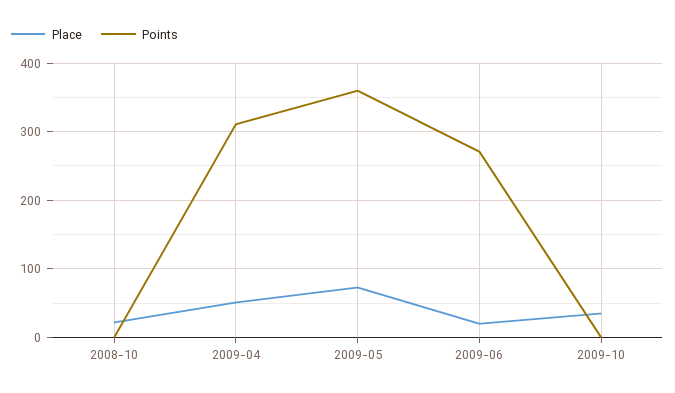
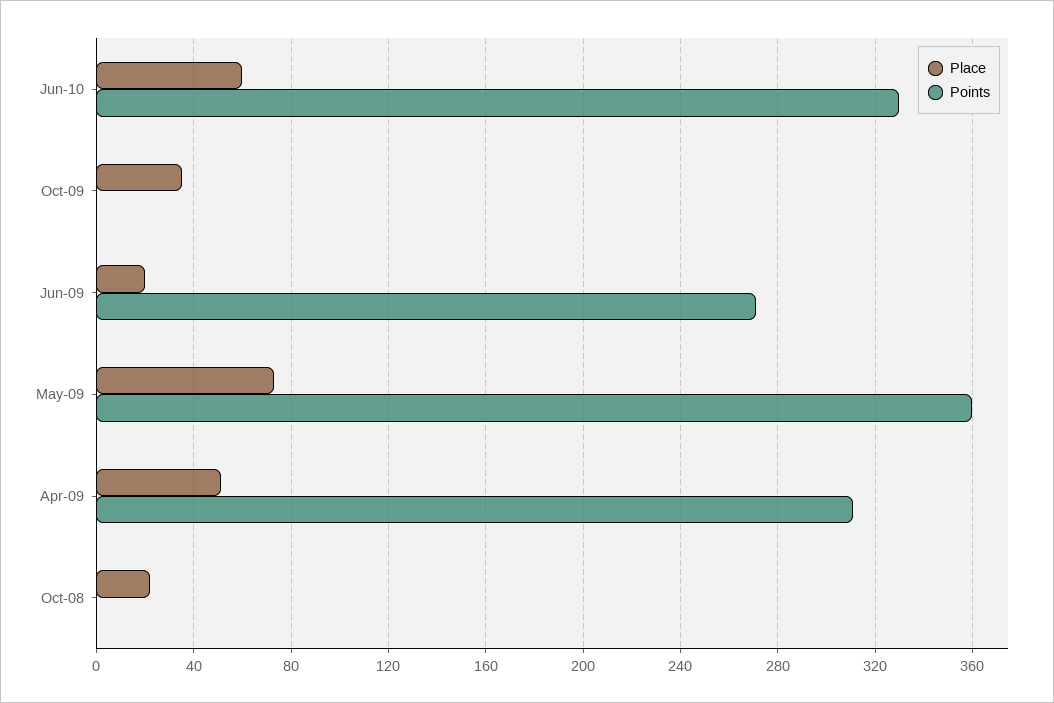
Place, Jun-10: none -> 60
Points, Jun-10: none -> 330

